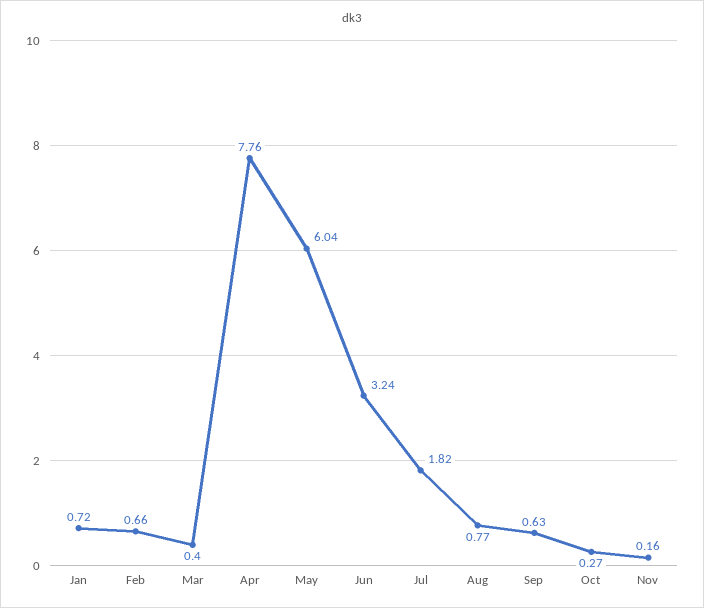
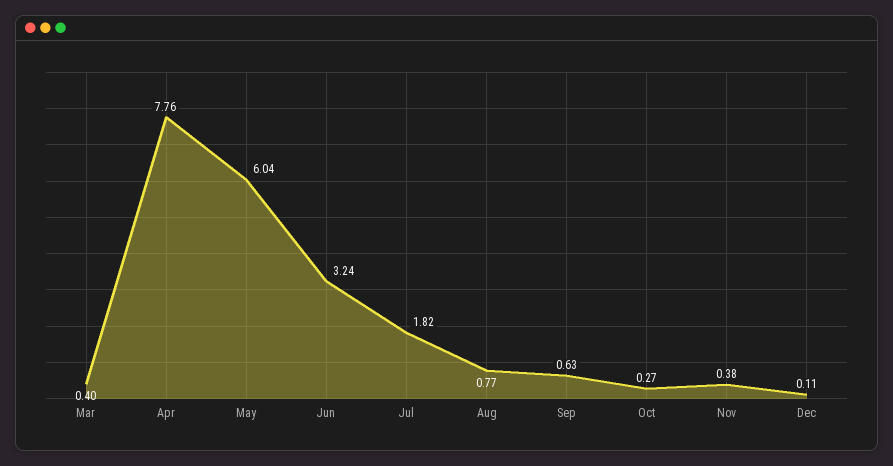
Jan: 0.72 -> none
Feb: 0.66 -> none
Nov: 0.16 -> 0.38
Dec: none -> 0.11

